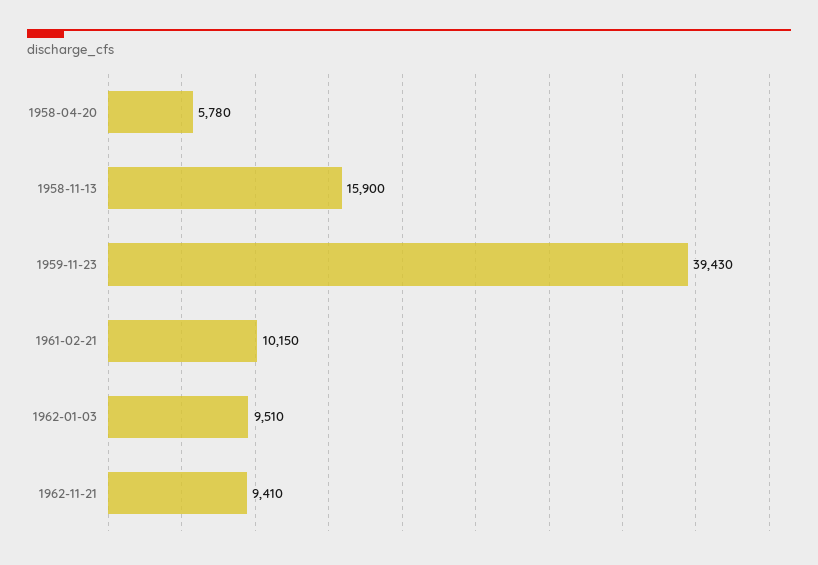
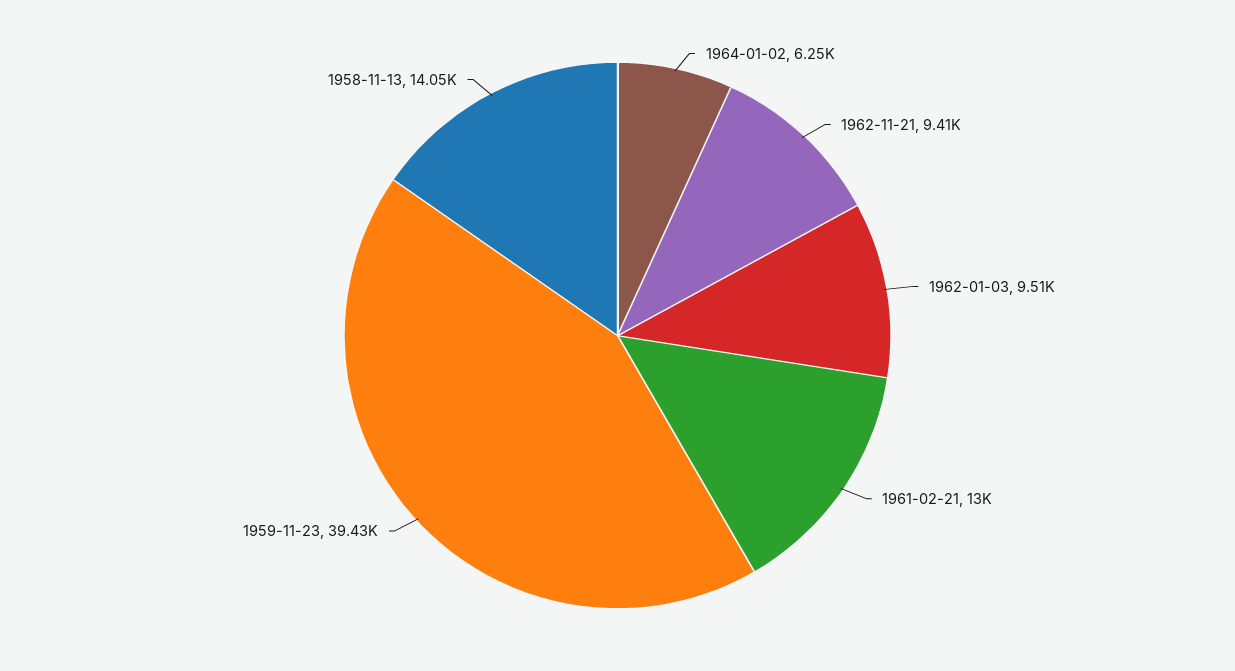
1958-04-20: 5780 -> none
1958-11-13: 15900 -> 14050
1961-02-21: 10150 -> 13000
1964-01-02: none -> 6250

